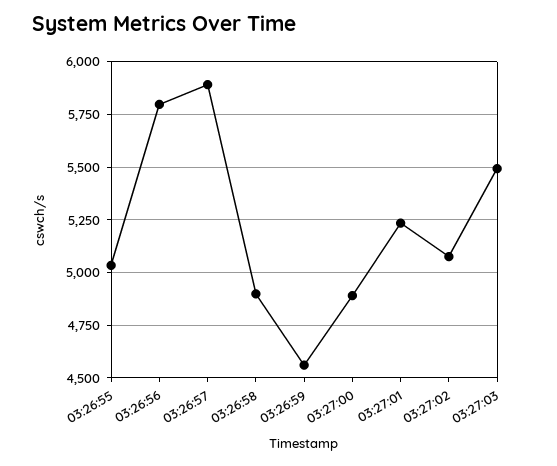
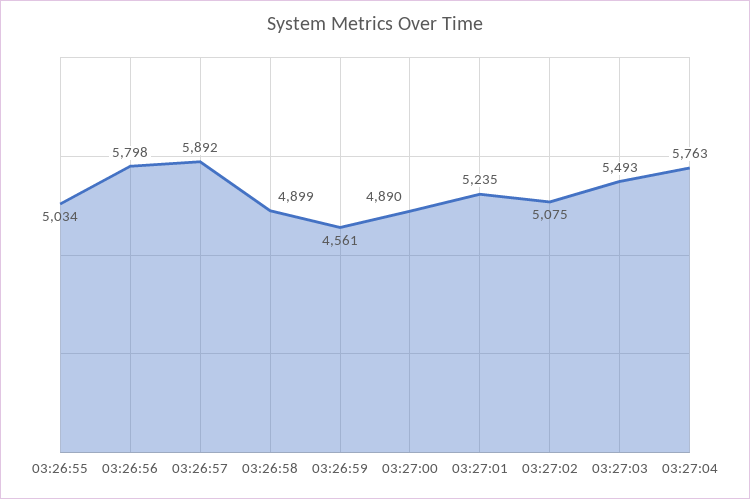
03:27:04: none -> 5763

